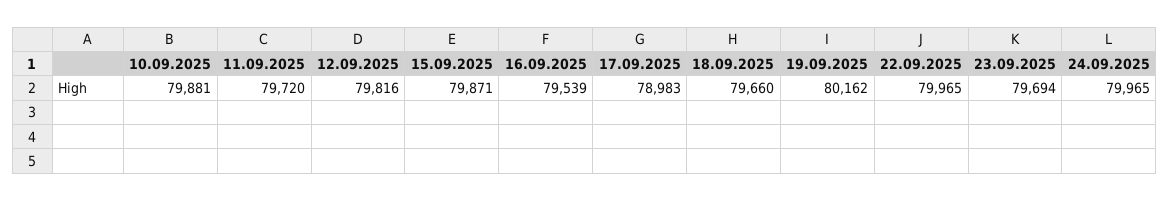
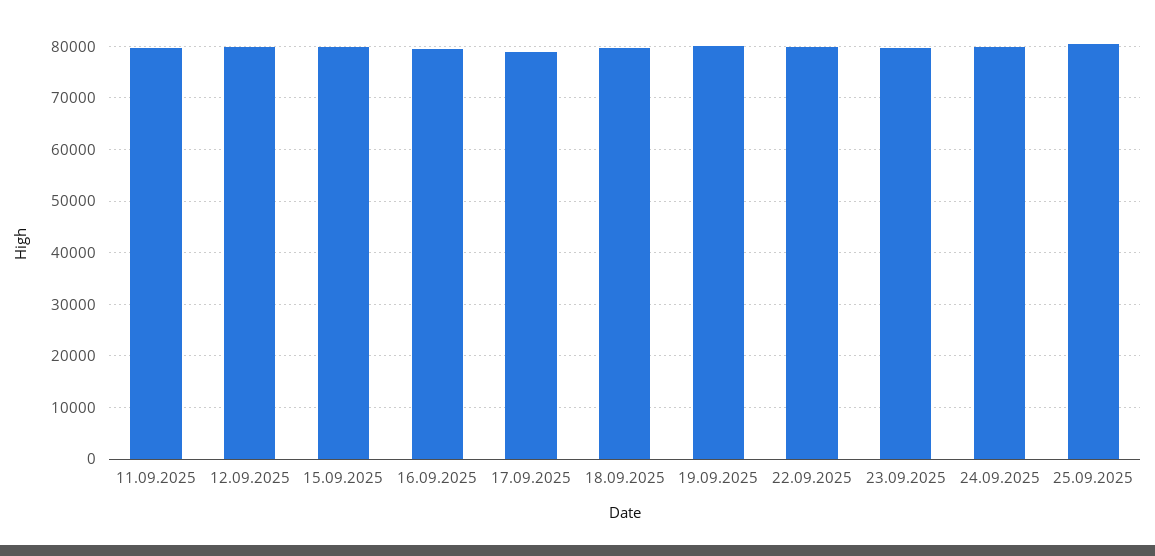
10.09.2025: 79881 -> none
25.09.2025: none -> 80000

